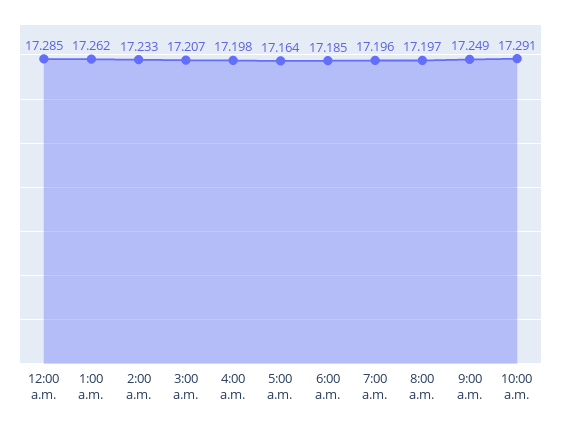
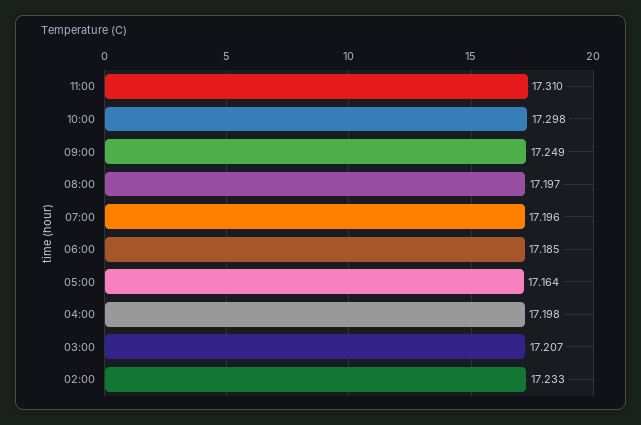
12:00 a.m.: 17.285 -> none
1:00 a.m.: 17.262 -> none
10:00 a.m.: 17.291 -> 17.298
11:00: none -> 17.31

